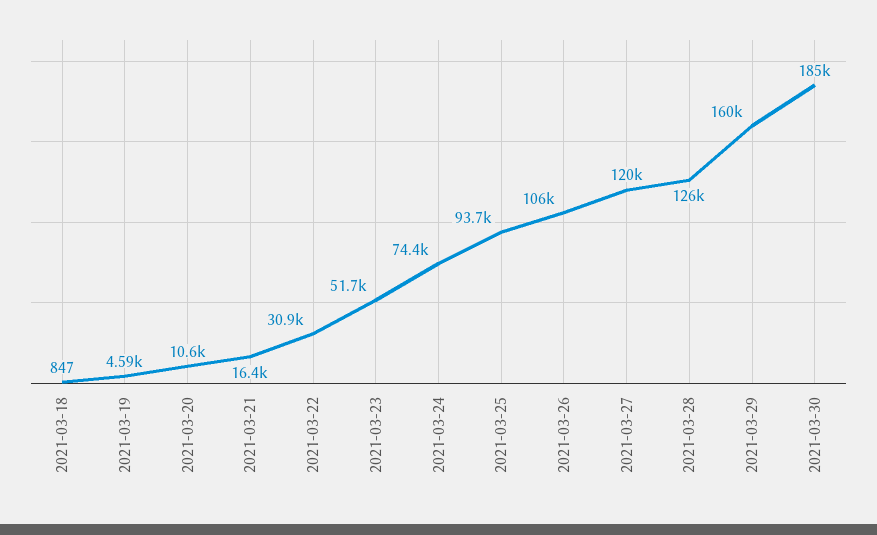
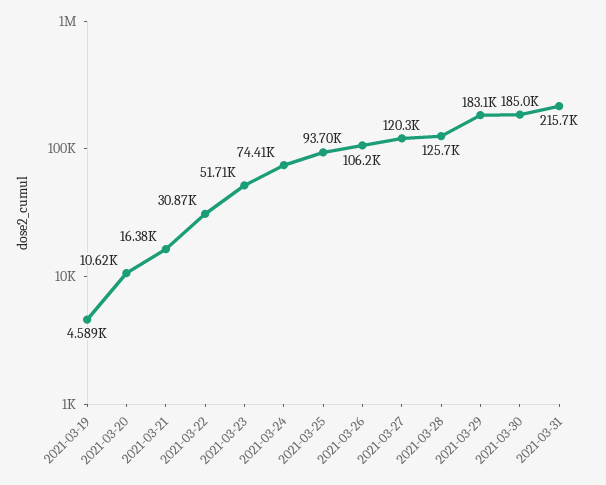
2021-03-18: 847 -> none
2021-03-29: 160000 -> 183100
2021-03-31: none -> 215700

